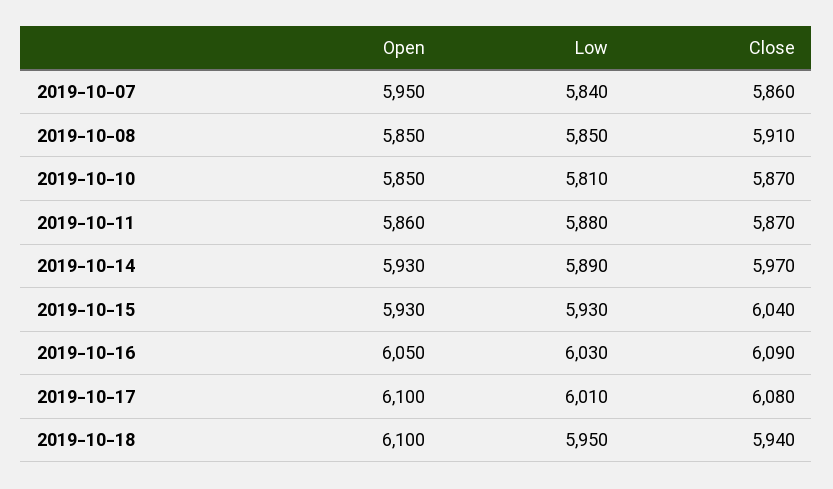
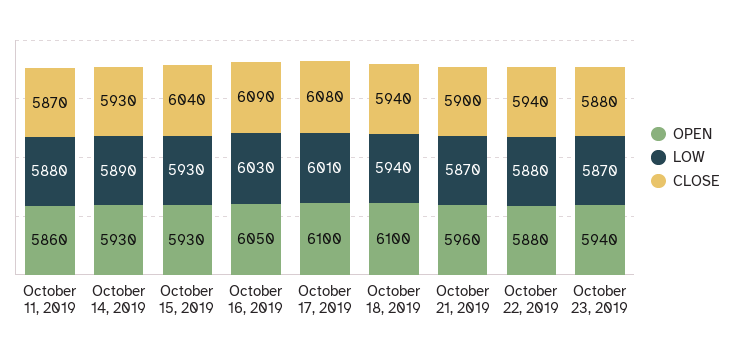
Open, 2019-10-07: 5950 -> none
Low, 2019-10-07: 5840 -> none
Close, 2019-10-07: 5860 -> none
Open, 2019-10-08: 5850 -> none
Low, 2019-10-08: 5850 -> none
Close, 2019-10-08: 5910 -> none
Open, 2019-10-10: 5850 -> none
Low, 2019-10-10: 5810 -> none
Close, 2019-10-10: 5870 -> none
Close, 2019-10-14: 5970 -> 5930
Low, 2019-10-18: 5950 -> 5940
Open, October 21, 2019: none -> 5960
Low, October 21, 2019: none -> 5870
Close, October 21, 2019: none -> 5900
Open, October 22, 2019: none -> 5880
Low, October 22, 2019: none -> 5880
Close, October 22, 2019: none -> 5940
Open, October 23, 2019: none -> 5940
Low, October 23, 2019: none -> 5870
Close, October 23, 2019: none -> 5880

